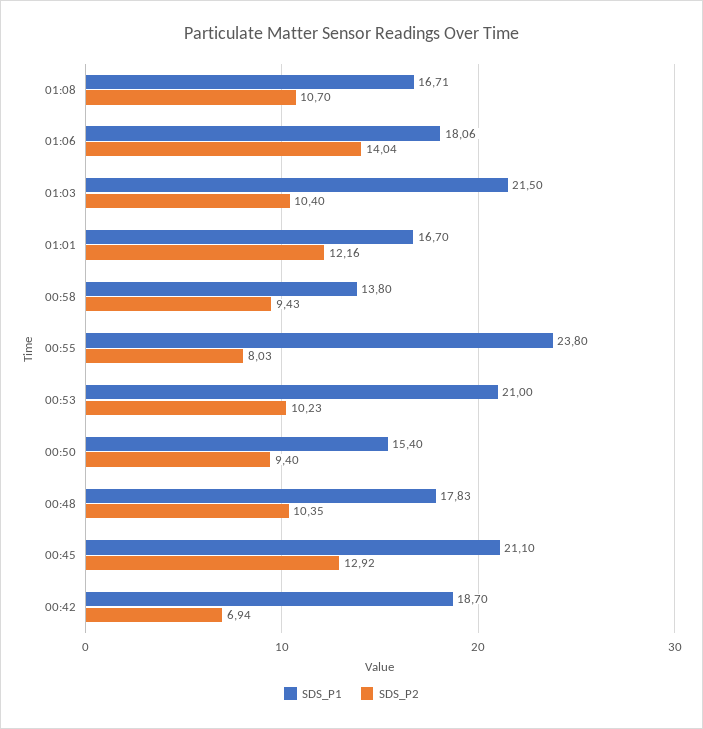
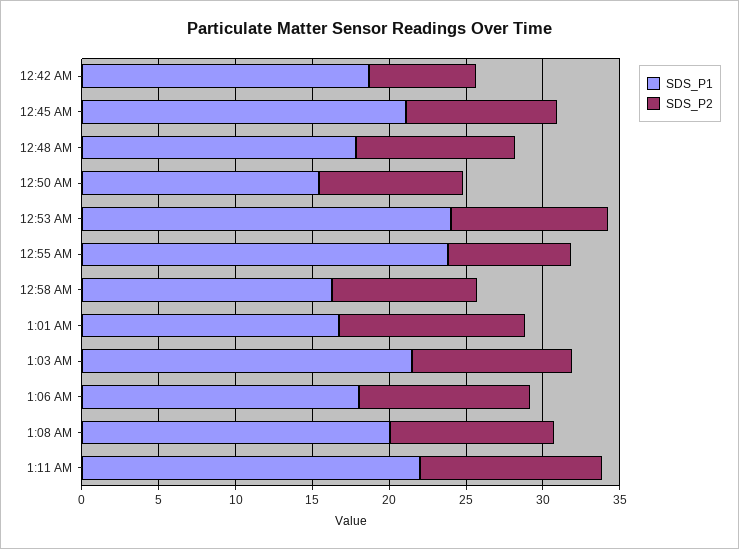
SDS_P1, 01:08: 16.71 -> 20
SDS_P2, 01:06: 14.04 -> 11
SDS_P1, 00:58: 13.8 -> 16
SDS_P1, 00:53: 21 -> 24
SDS_P2, 00:45: 12.92 -> 10
SDS_P1, 1:11 AM: none -> 22
SDS_P2, 1:11 AM: none -> 12

